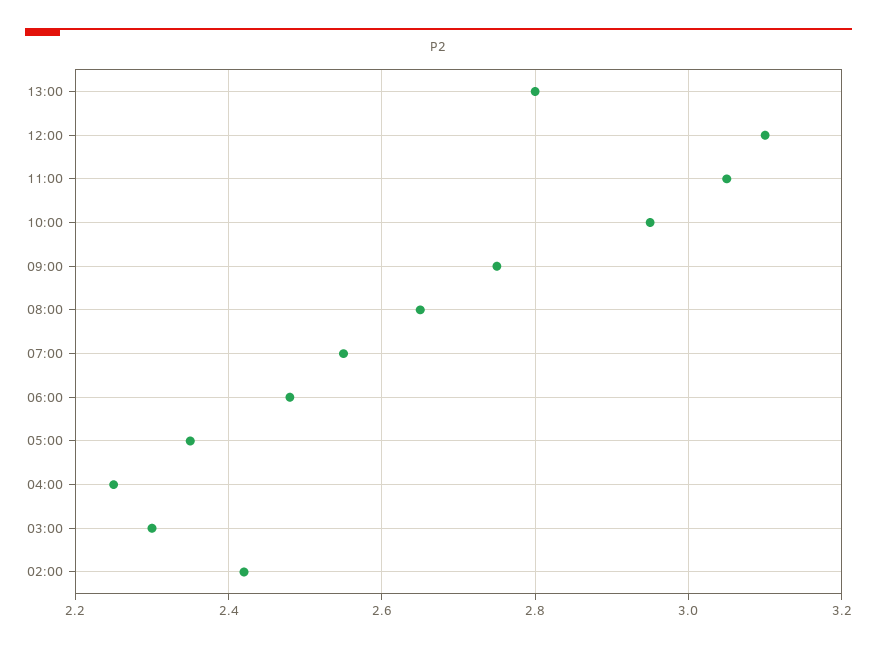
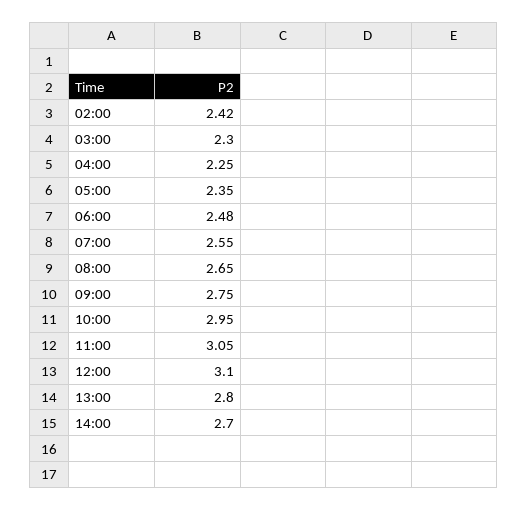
14:00: none -> 2.7

